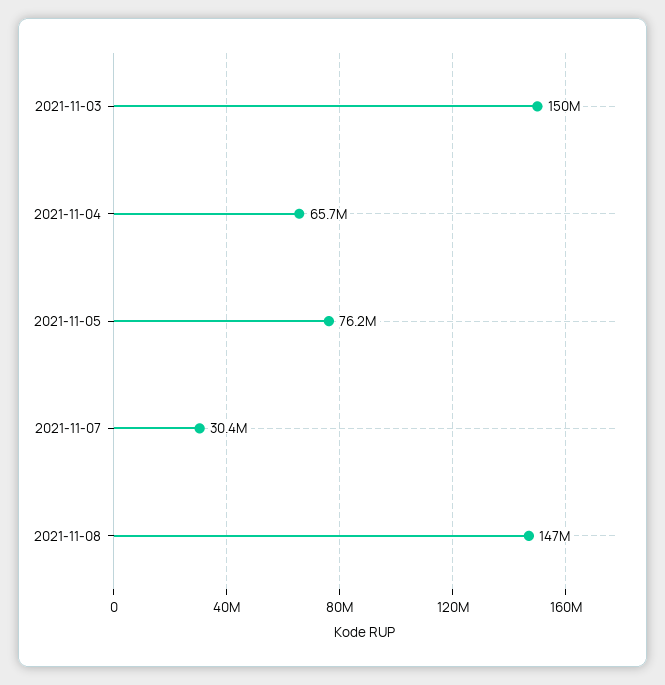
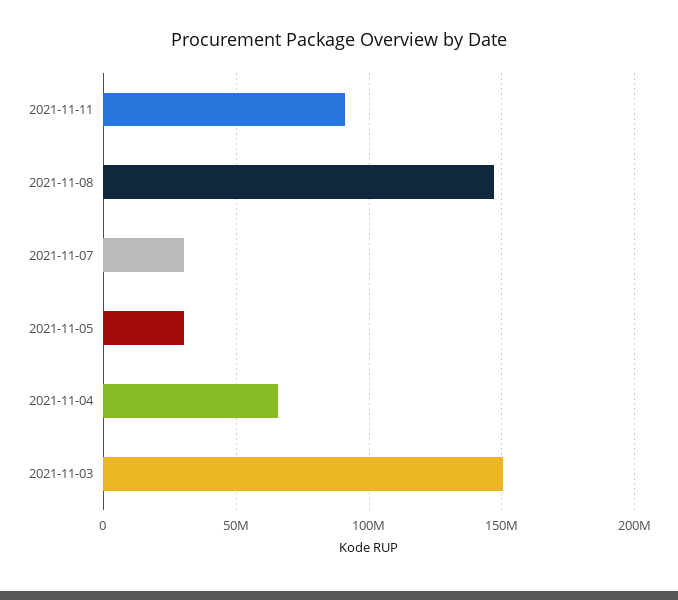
2021-11-05: 76200000 -> 30000000
2021-11-11: none -> 90000000

